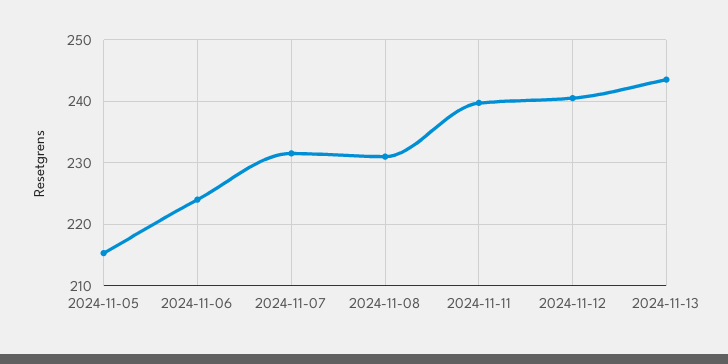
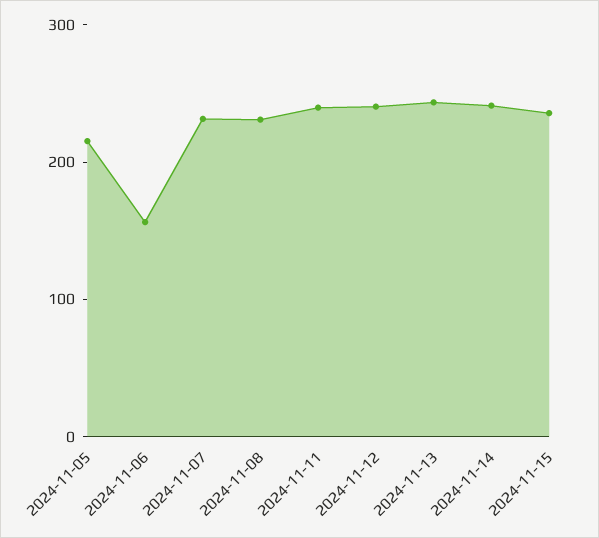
2024-11-06: 224 -> 160
2024-11-14: none -> 240
2024-11-15: none -> 240

